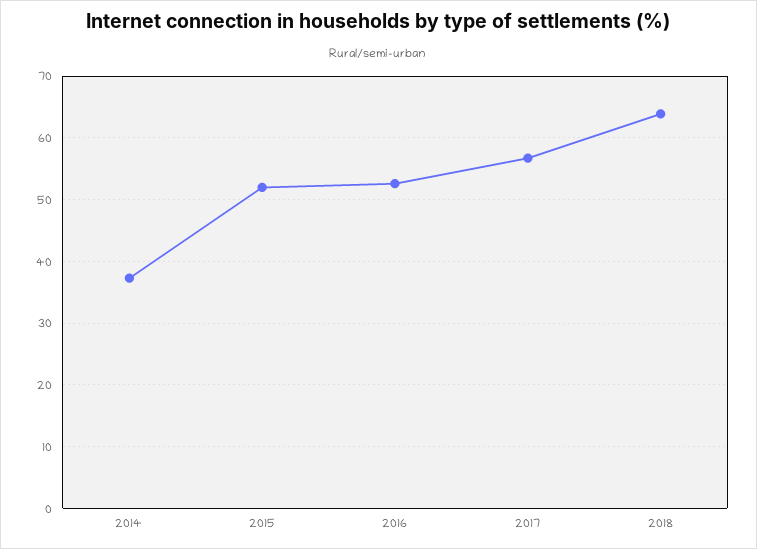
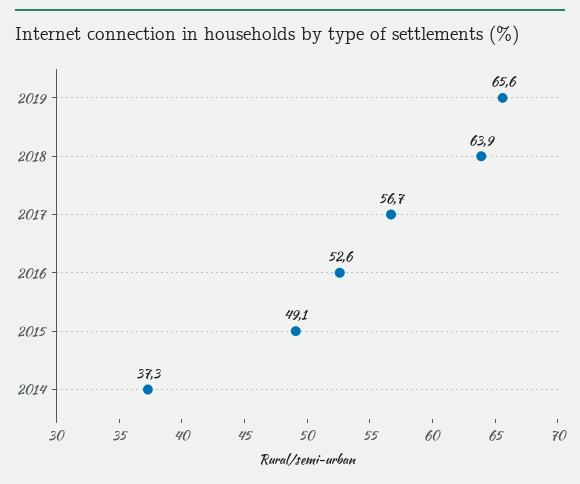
2015: 52 -> 49.1
2019: none -> 65.6

